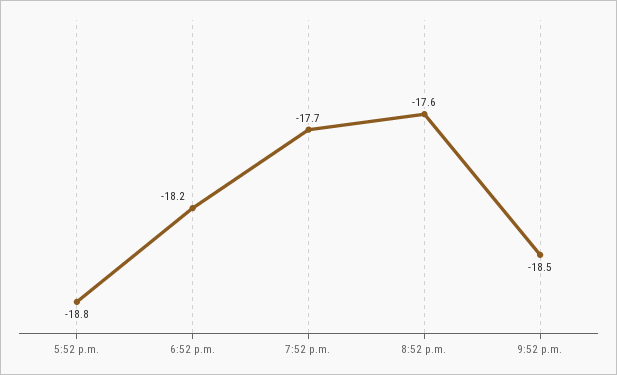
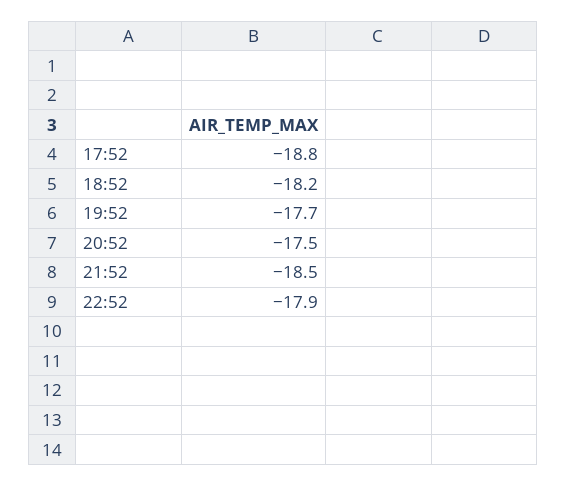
8:52 p.m.: -17.6 -> -17.5
22:52: none -> -17.9

